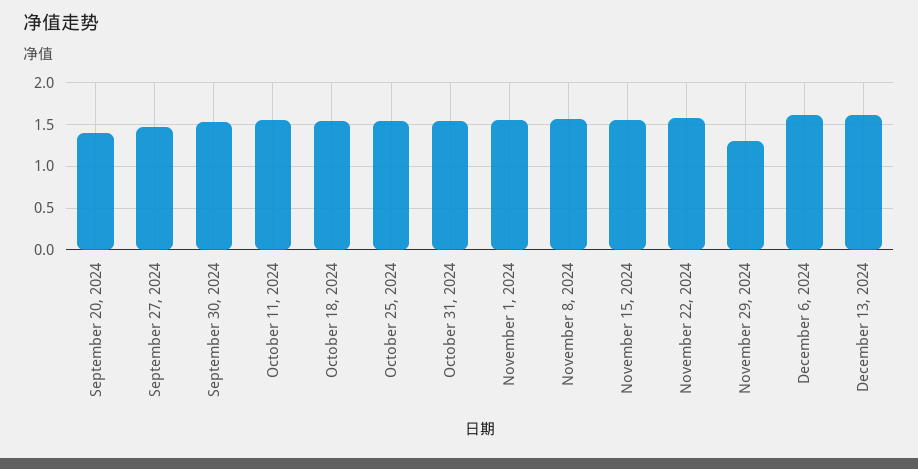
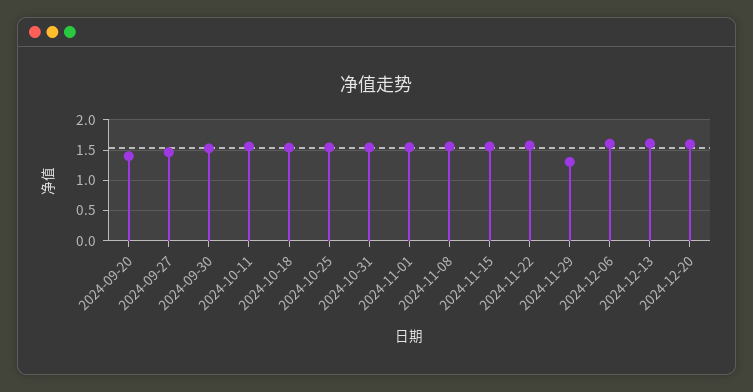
2024-12-20: none -> 1.6

